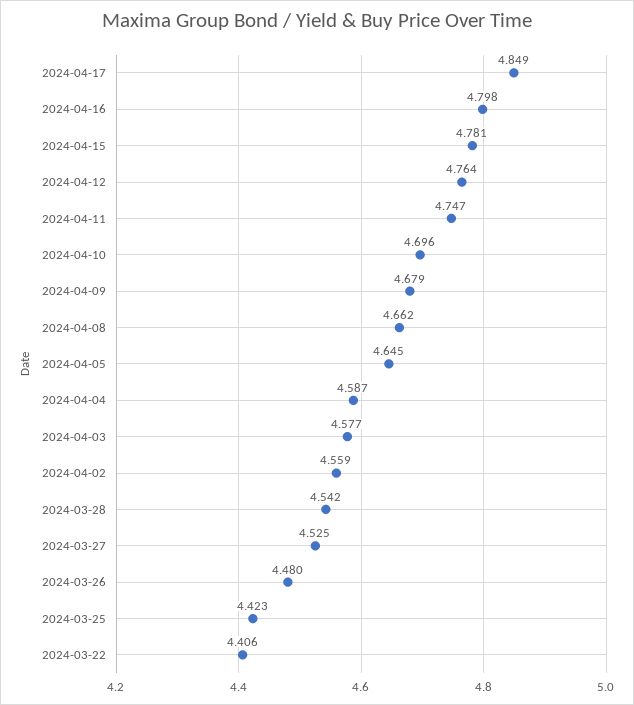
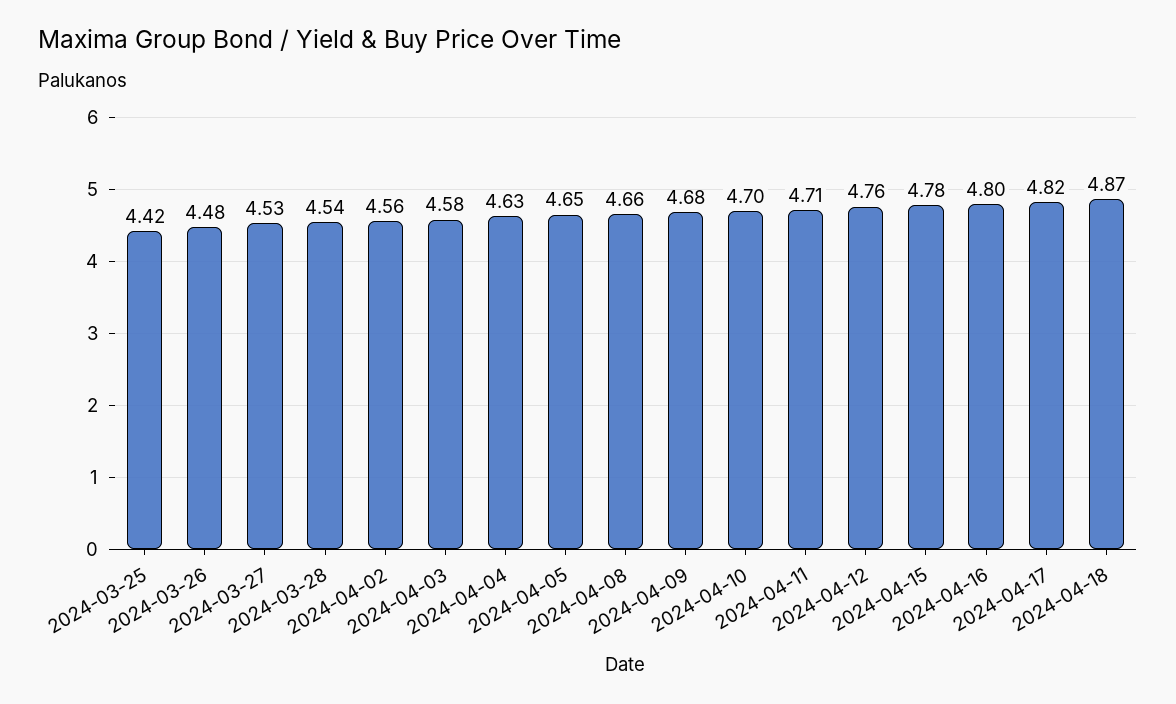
2024-04-17: 4.849 -> 4.82
2024-04-11: 4.747 -> 4.71
2024-04-04: 4.587 -> 4.63
2024-03-22: 4.406 -> none
2024-04-18: none -> 4.87

